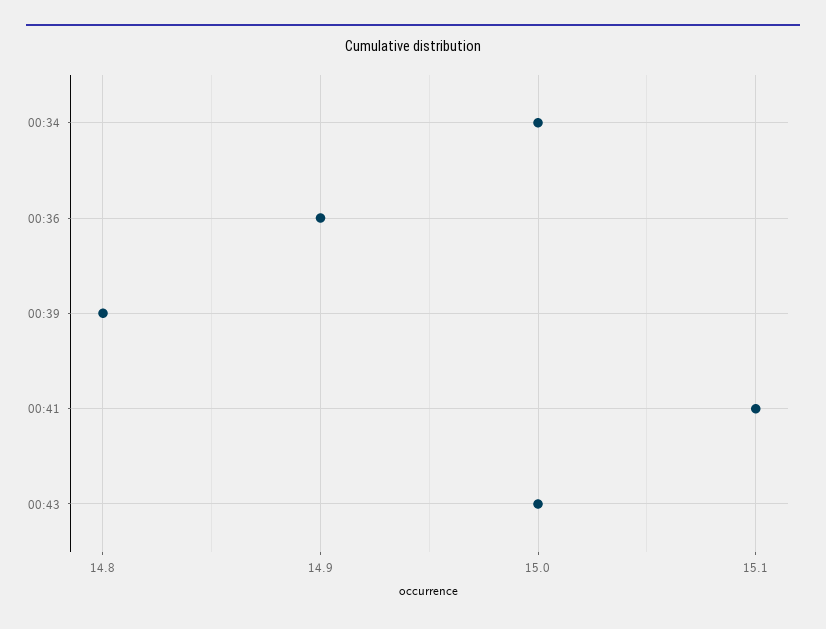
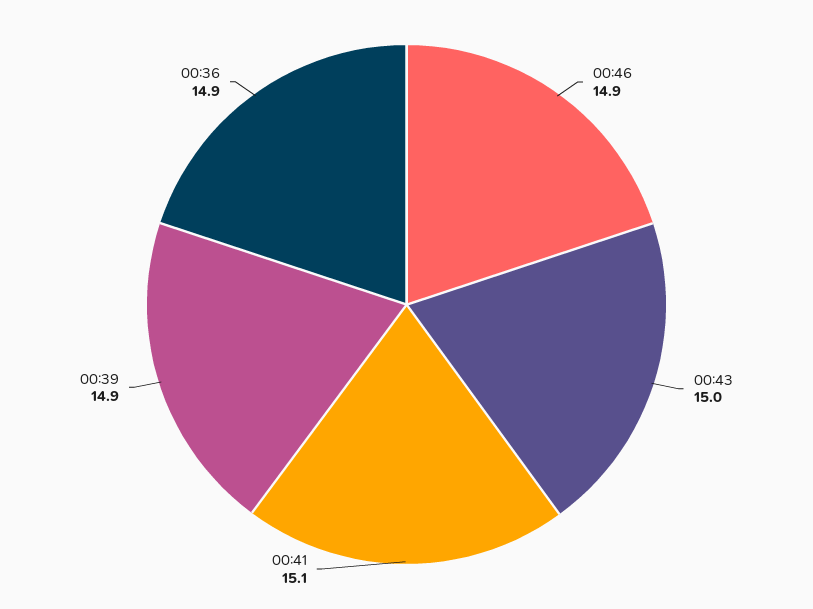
00:34: 15 -> none
00:39: 14.8 -> 14.9
00:46: none -> 14.9

